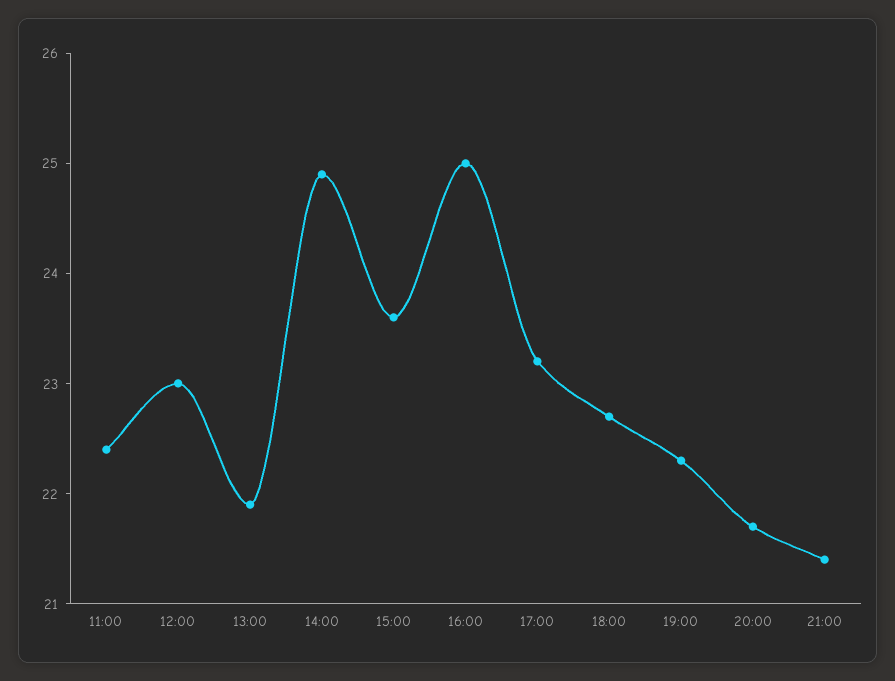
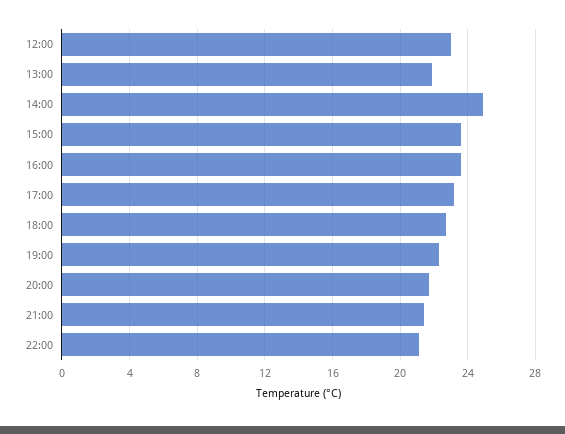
11:00: 22.4 -> none
16:00: 25 -> 23.5
22:00: none -> 21

